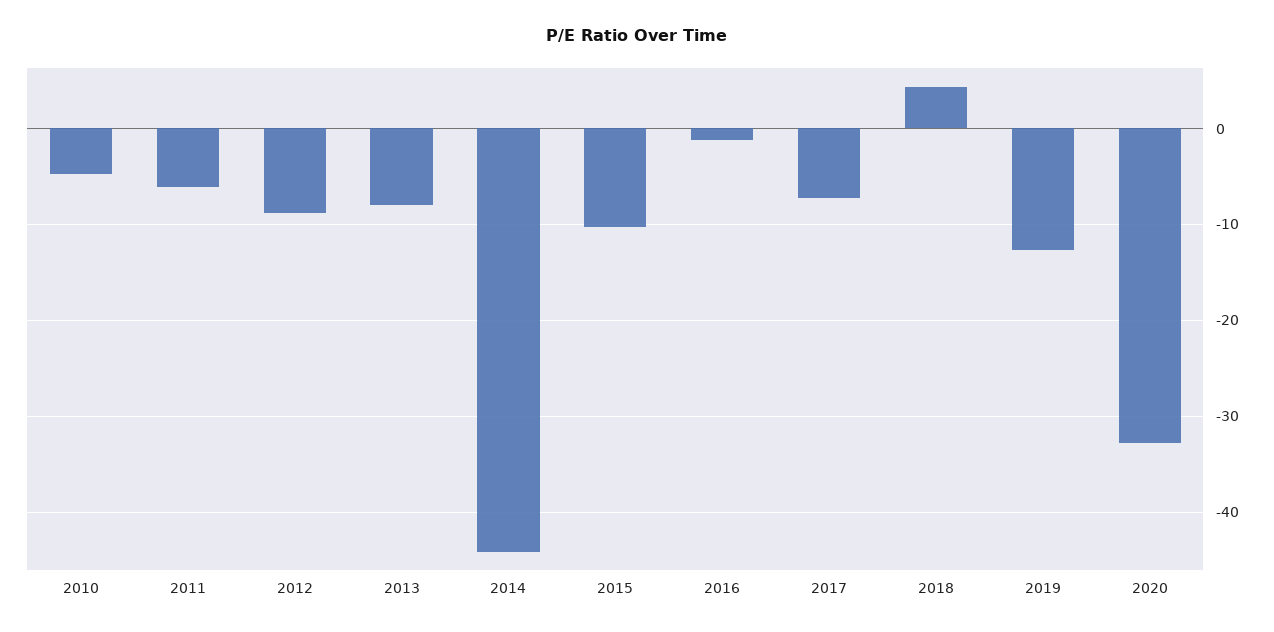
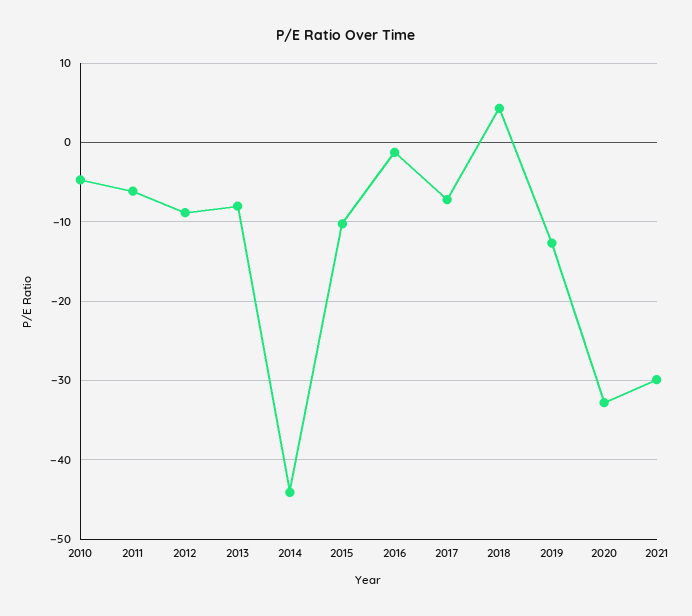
2021: none -> -30

